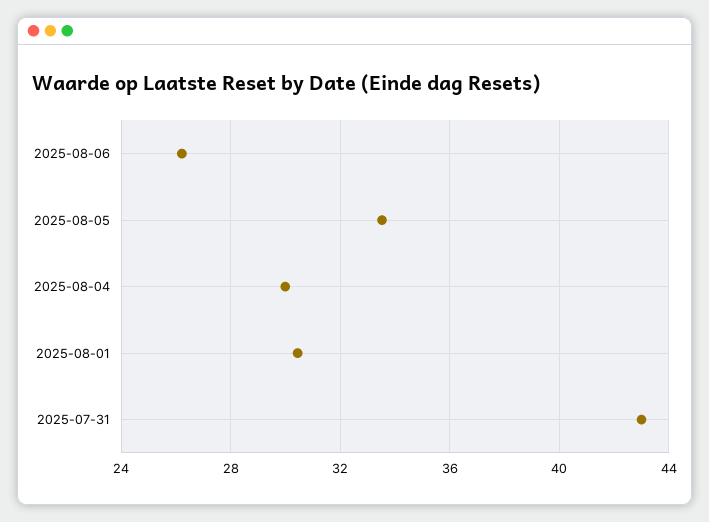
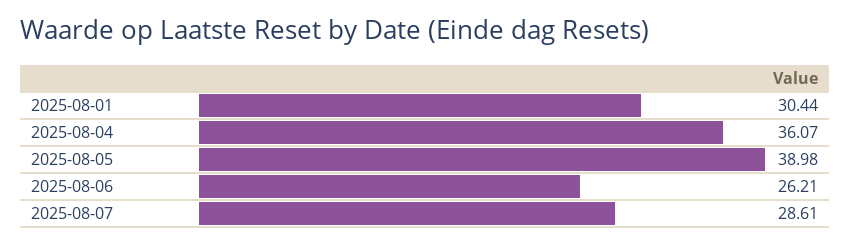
2025-08-05: 33.5 -> 38.98
2025-08-04: 30 -> 36.07
2025-07-31: 43 -> none
2025-08-07: none -> 28.61

